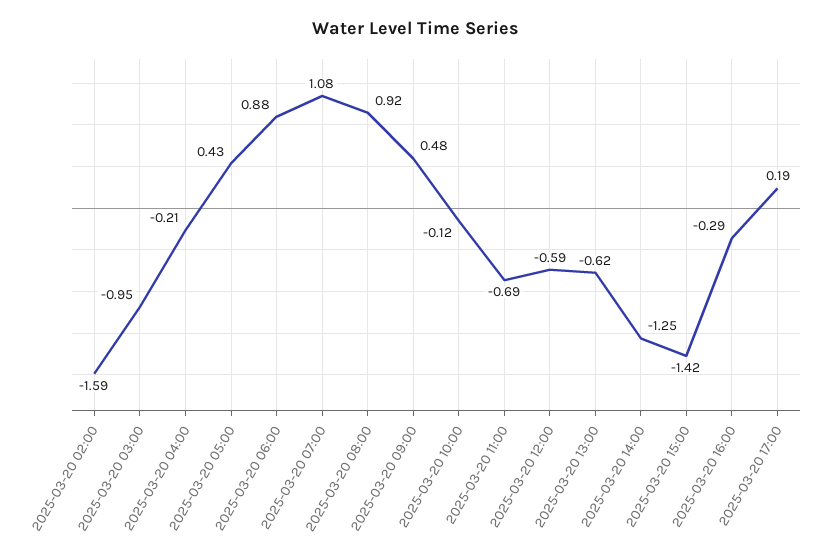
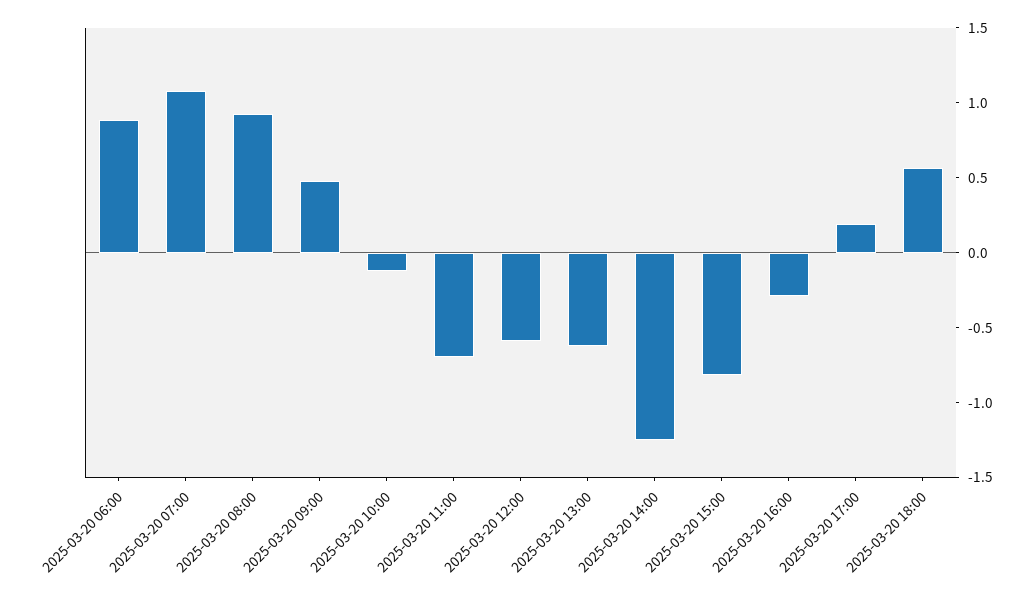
2025-03-20 02:00: -1.59 -> none
2025-03-20 03:00: -0.95 -> none
2025-03-20 04:00: -0.21 -> none
2025-03-20 05:00: 0.43 -> none
2025-03-20 15:00: -1.42 -> -0.8
2025-03-20 18:00: none -> 0.6

